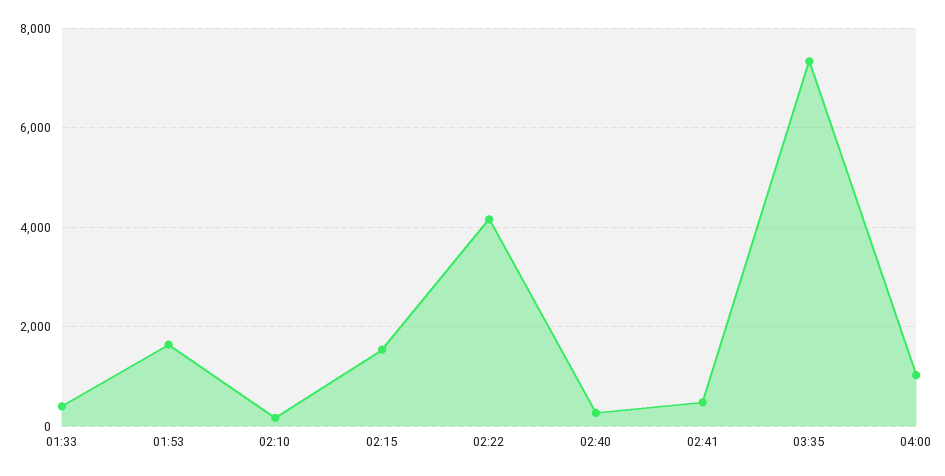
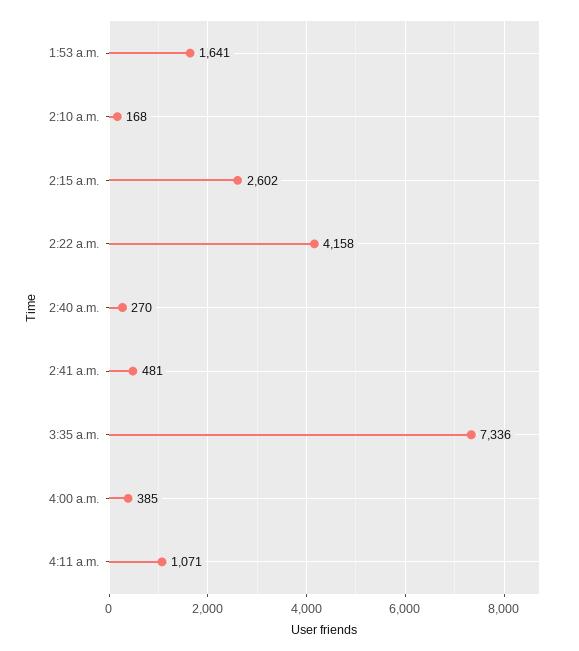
01:33: 400 -> none
02:15: 1600 -> 2602
04:00: 1000 -> 385
4:11 a.m.: none -> 1071

